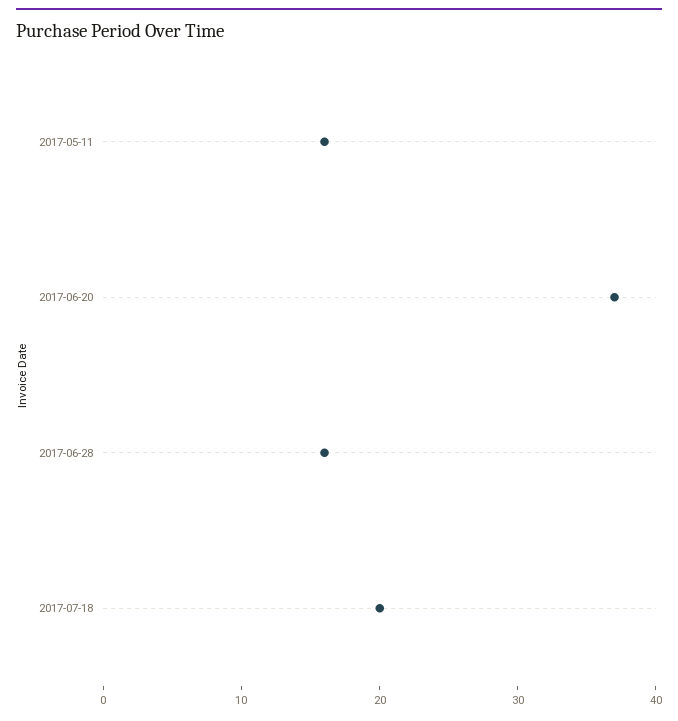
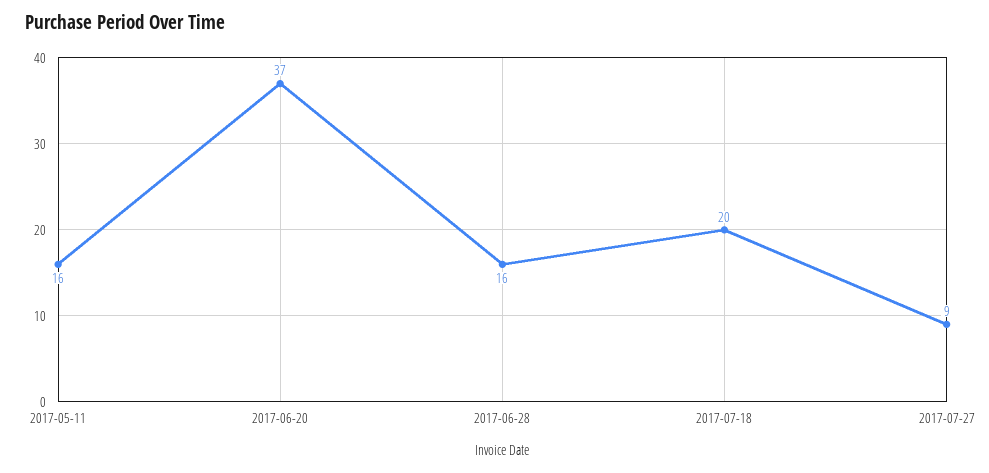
2017-07-27: none -> 9

